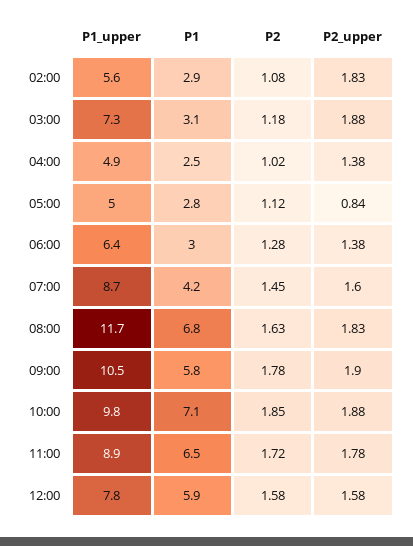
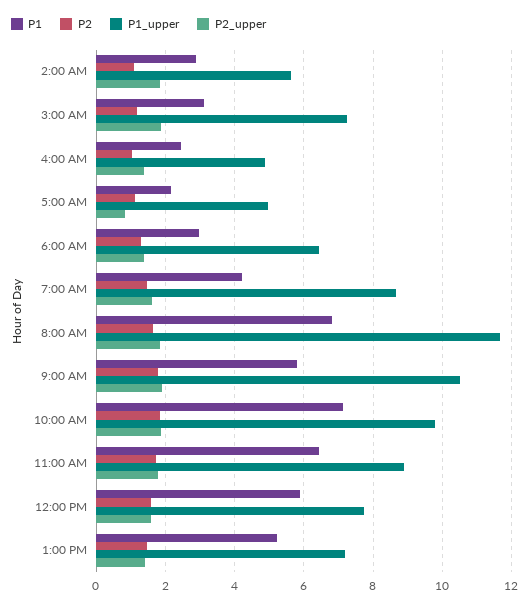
P1, 05:00: 2.8 -> 2.2
P1, 1:00 PM: none -> 5.2
P2, 1:00 PM: none -> 1.4
P1_upper, 1:00 PM: none -> 7.2
P2_upper, 1:00 PM: none -> 1.4

